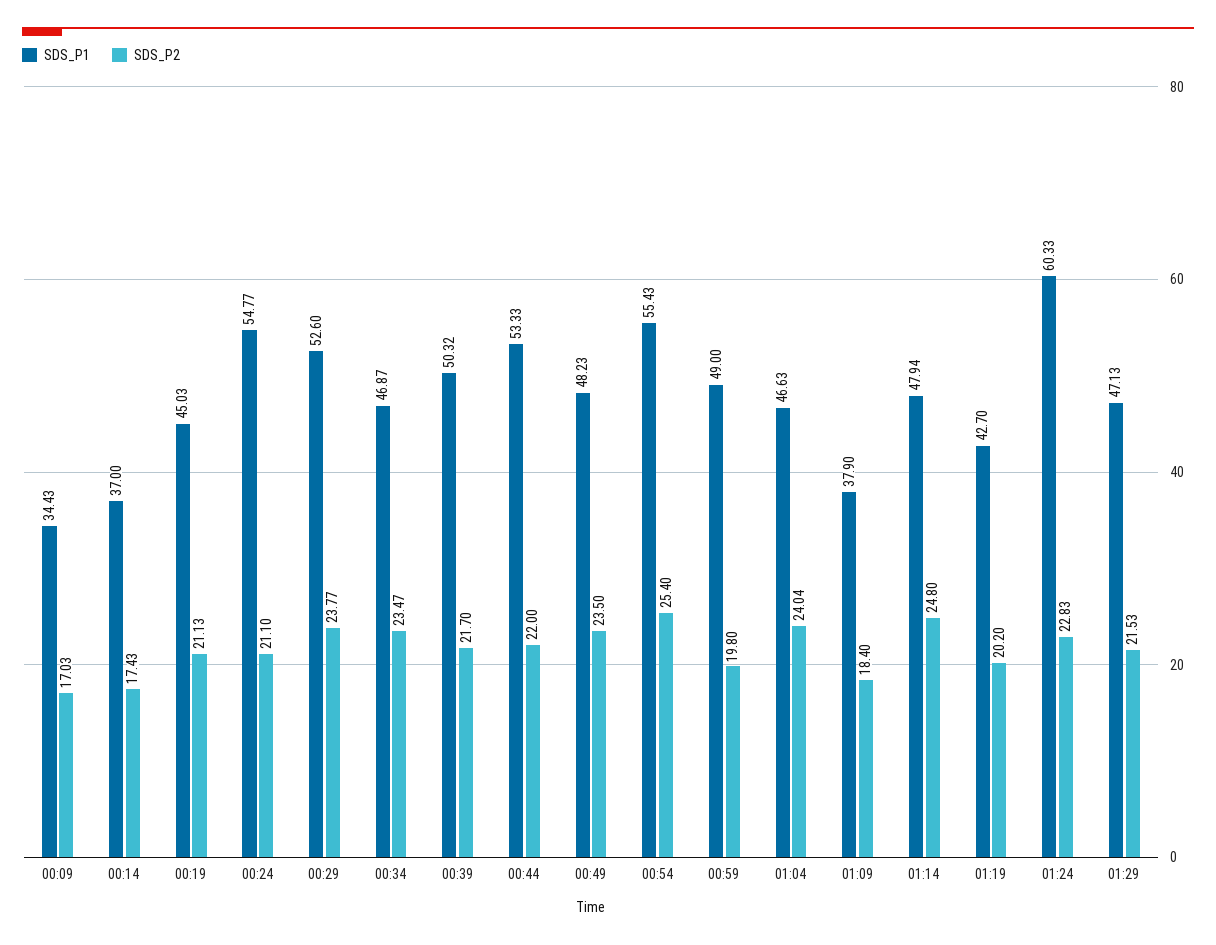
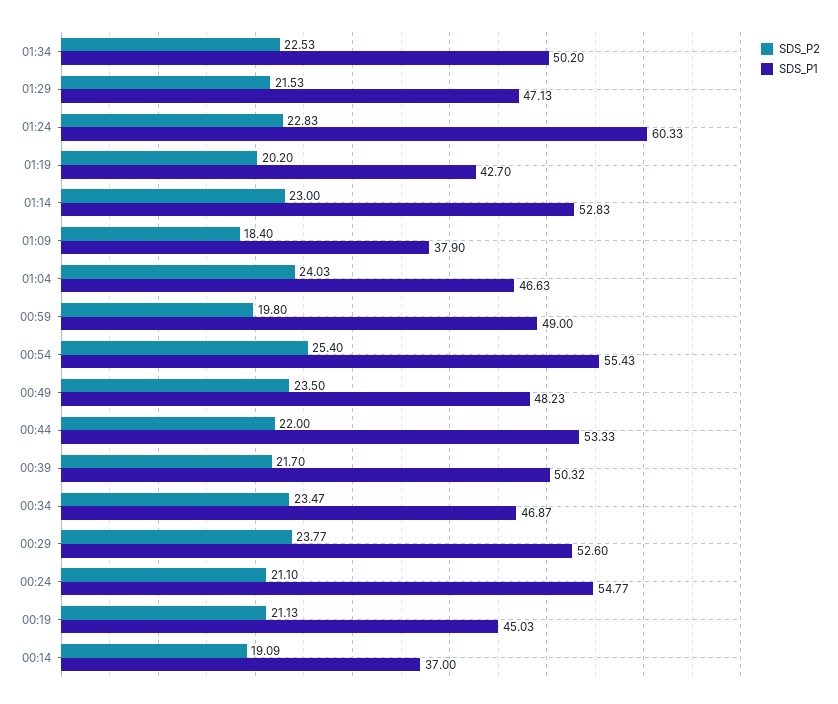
SDS_P1, 00:09: 34.43 -> none
SDS_P2, 00:09: 17.03 -> none
SDS_P2, 00:14: 17.43 -> 19.09
SDS_P2, 01:04: 24.04 -> 24.03
SDS_P1, 01:14: 47.94 -> 52.83
SDS_P2, 01:14: 24.8 -> 23
SDS_P2, 01:34: none -> 22.53
SDS_P1, 01:34: none -> 50.2

